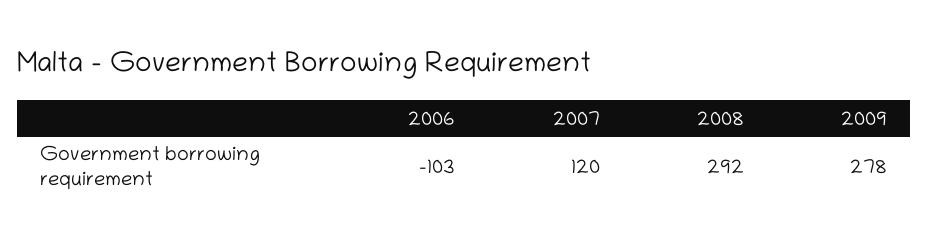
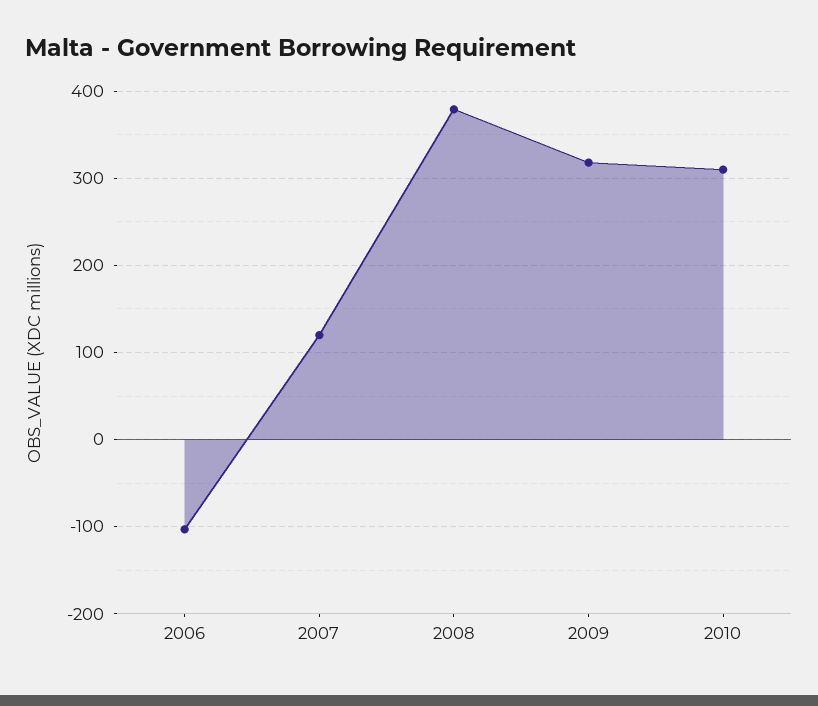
2008: 292 -> 380
2009: 278 -> 320
2010: none -> 310

